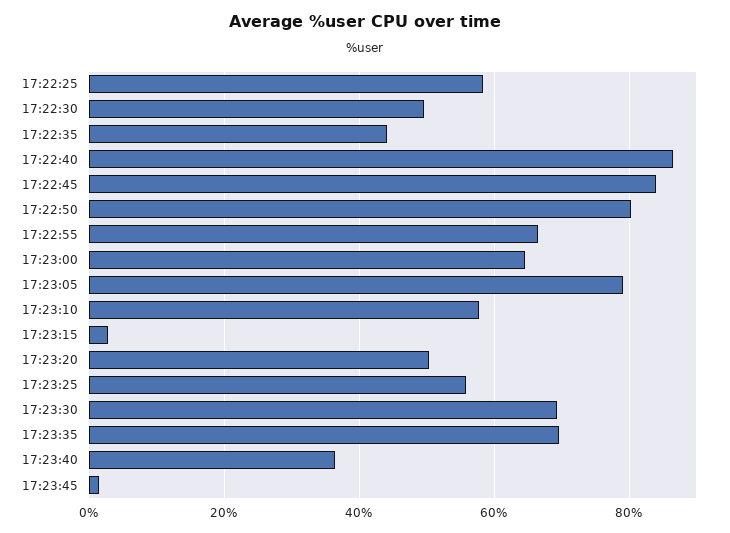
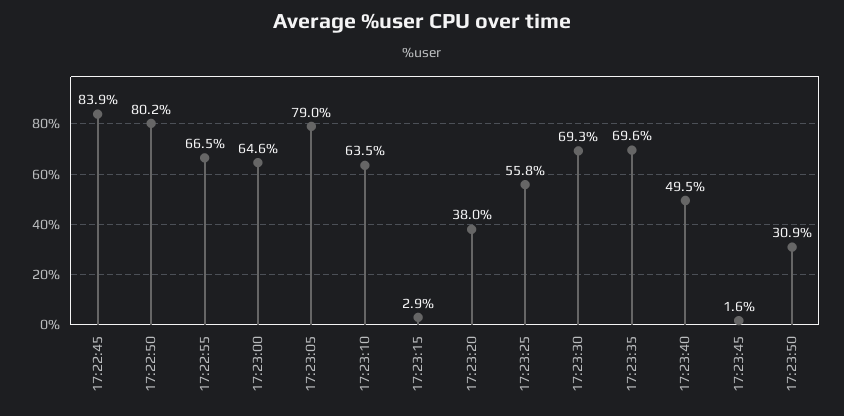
17:22:25: 58 -> none
17:22:30: 50 -> none
17:22:35: 44 -> none
17:22:40: 86 -> none
17:23:10: 58 -> 63.5
17:23:20: 50 -> 38
17:23:40: 36 -> 49.5
17:23:50: none -> 30.9

